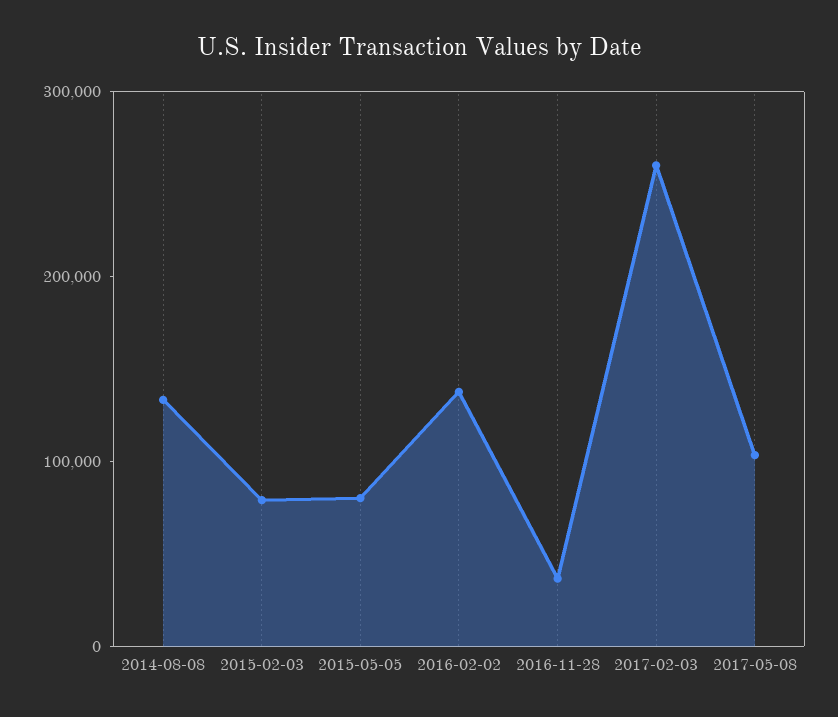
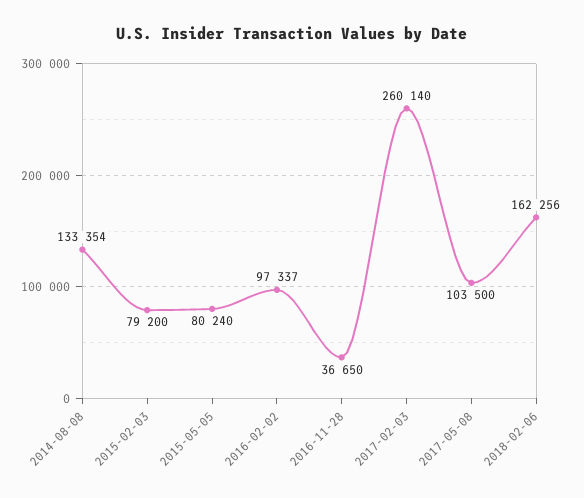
2016-02-02: 140000 -> 97337
2018-02-06: none -> 162256

